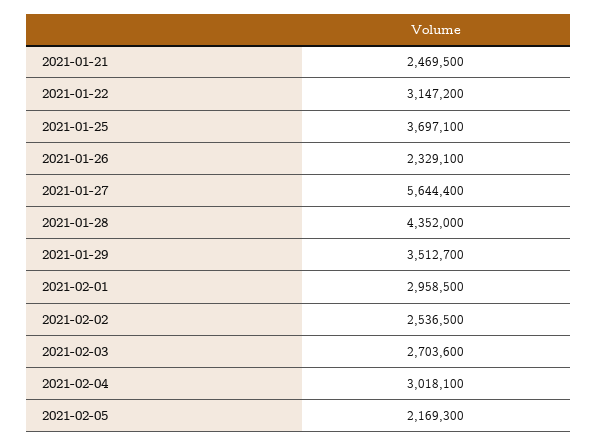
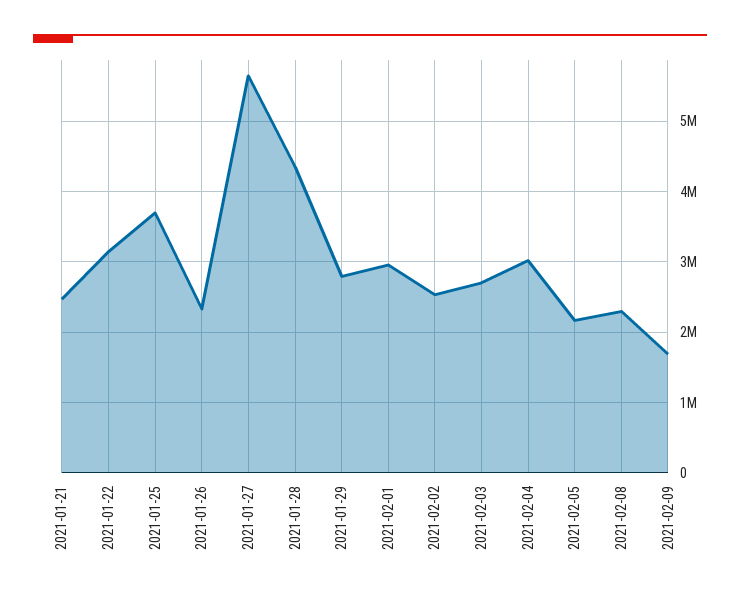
2021-01-29: 3512700 -> 2800000
2021-02-08: none -> 2300000
2021-02-09: none -> 1700000

